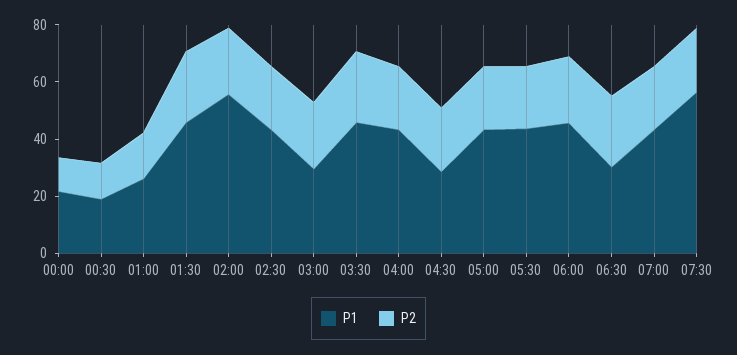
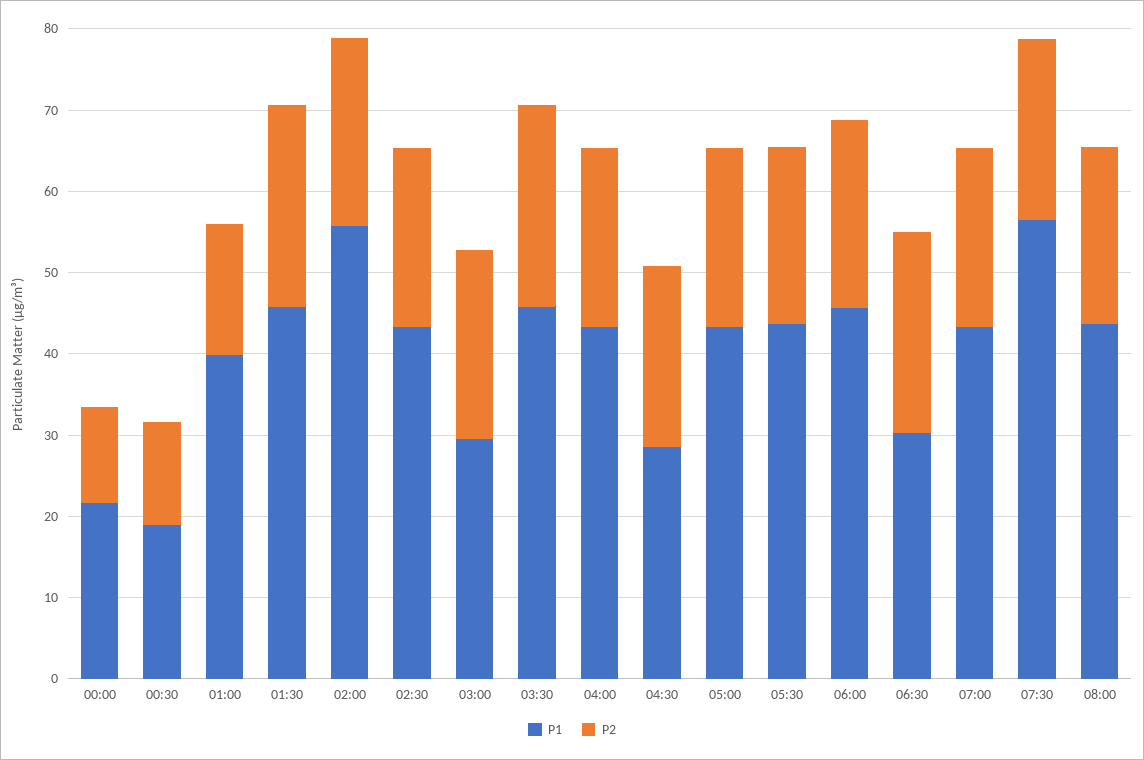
P1, 01:00: 25 -> 40
P1, 08:00: none -> 44
P2, 08:00: none -> 22

